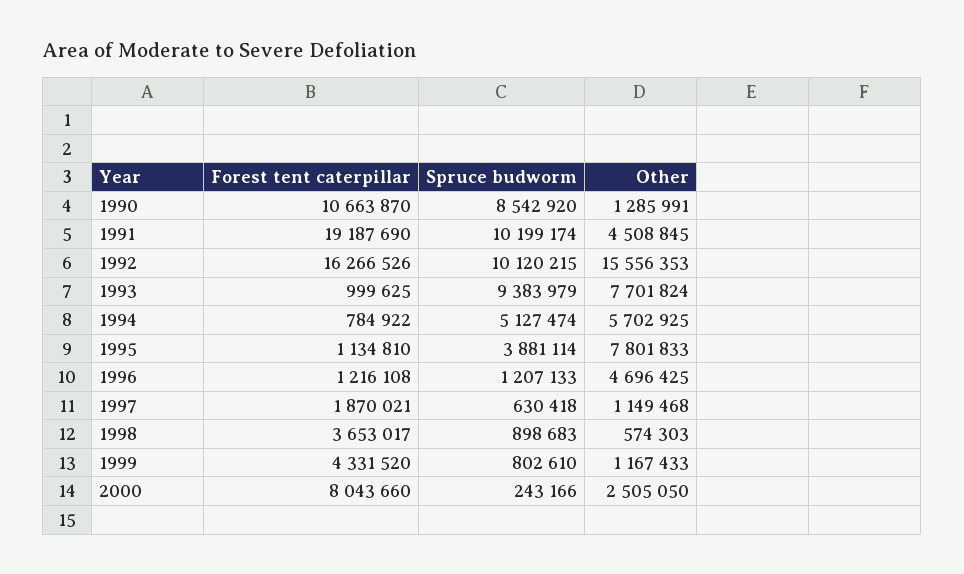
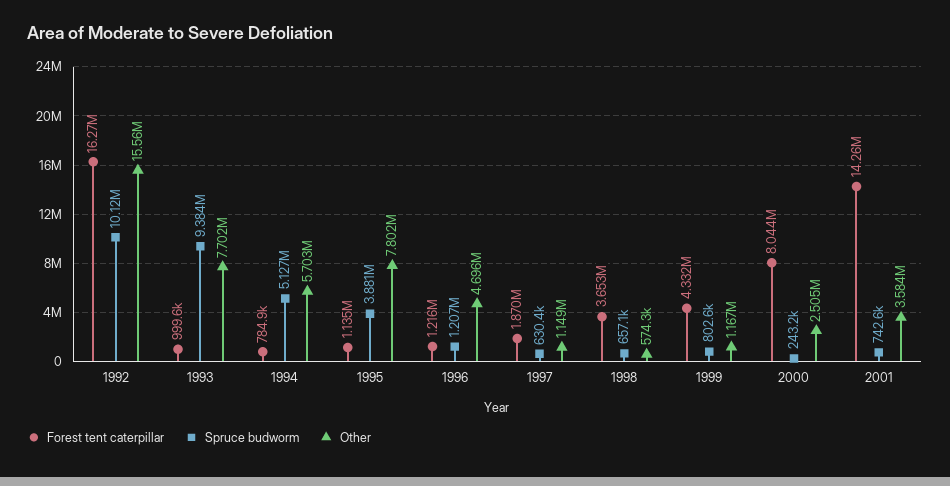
Forest tent caterpillar, 1990: 10663870 -> none
Spruce budworm, 1990: 8542920 -> none
Other, 1990: 1285991 -> none
Forest tent caterpillar, 1991: 19187690 -> none
Spruce budworm, 1991: 10199174 -> none
Other, 1991: 4508845 -> none
Spruce budworm, 1998: 898683 -> 657100
Forest tent caterpillar, 2001: none -> 14260000
Spruce budworm, 2001: none -> 742600
Other, 2001: none -> 3584000

